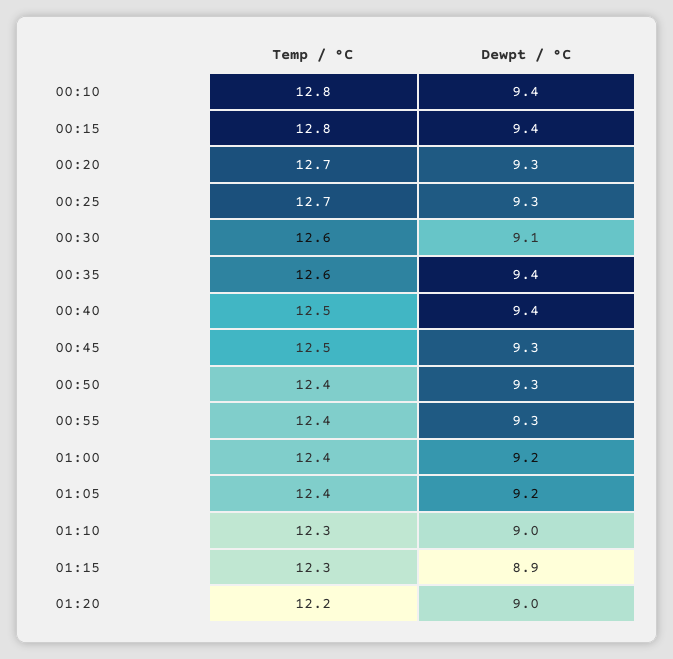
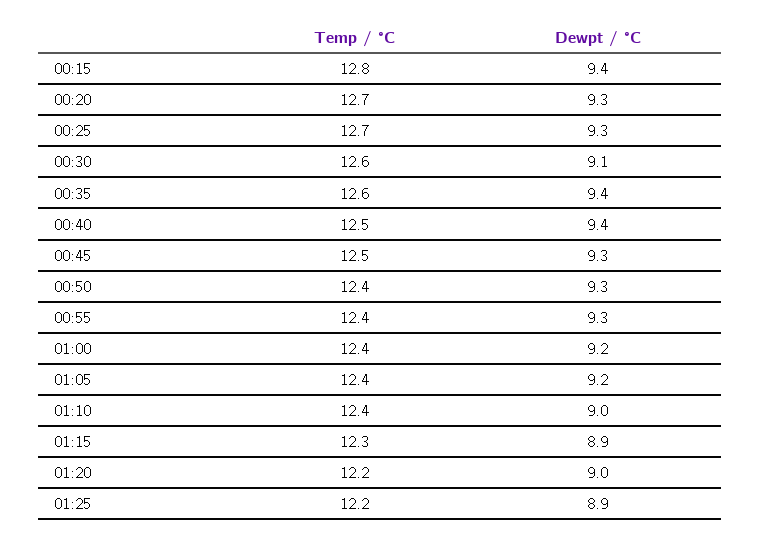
Temp / °C, 00:10: 12.8 -> none
Dewpt / °C, 00:10: 9.4 -> none
Temp / °C, 01:10: 12.3 -> 12.4
Temp / °C, 01:25: none -> 12.2
Dewpt / °C, 01:25: none -> 8.9

